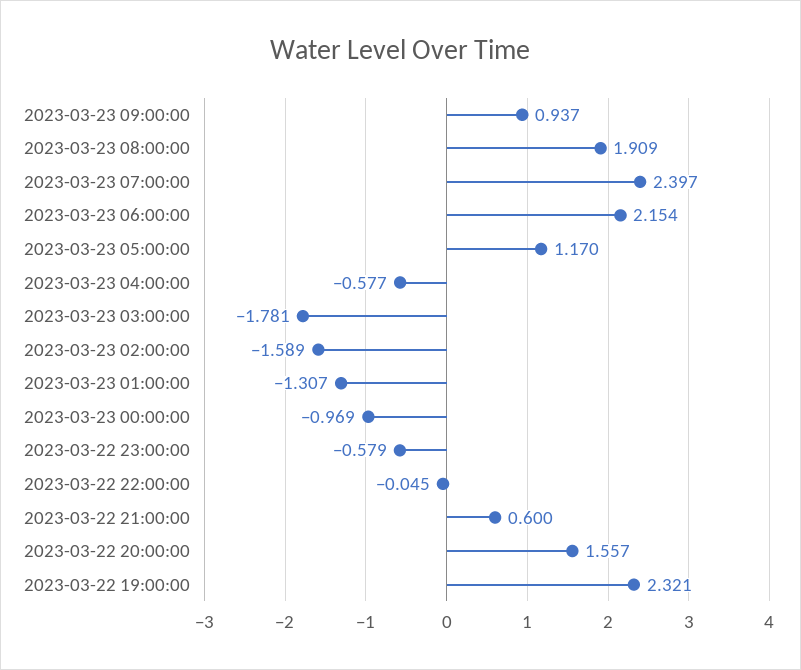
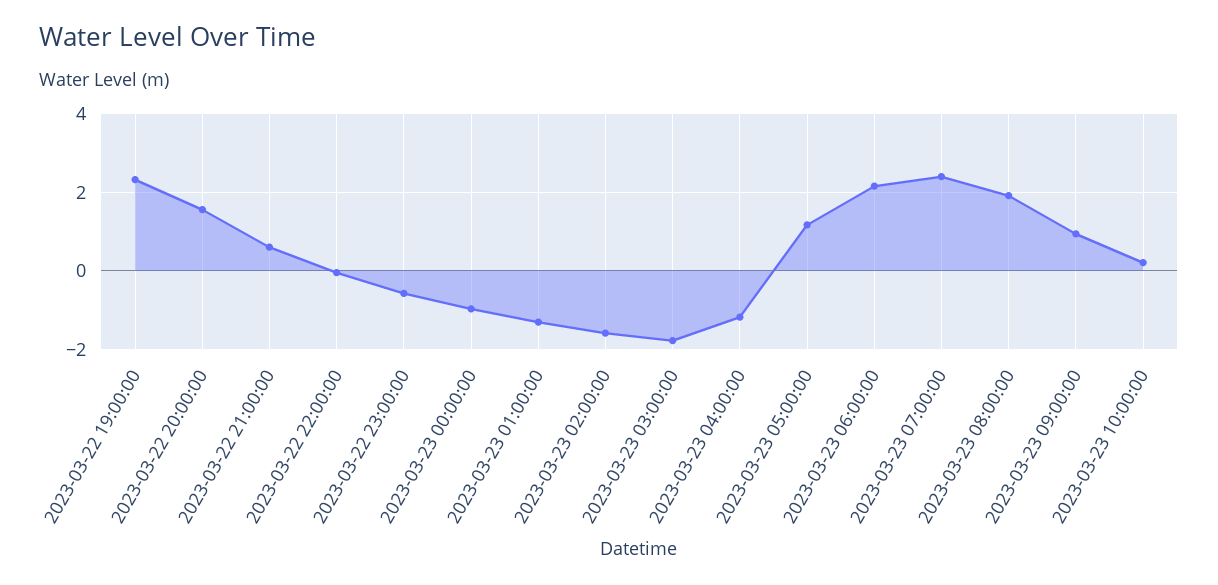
2023-03-23 04:00:00: -0.577 -> -1.2
2023-03-23 10:00:00: none -> 0.2

